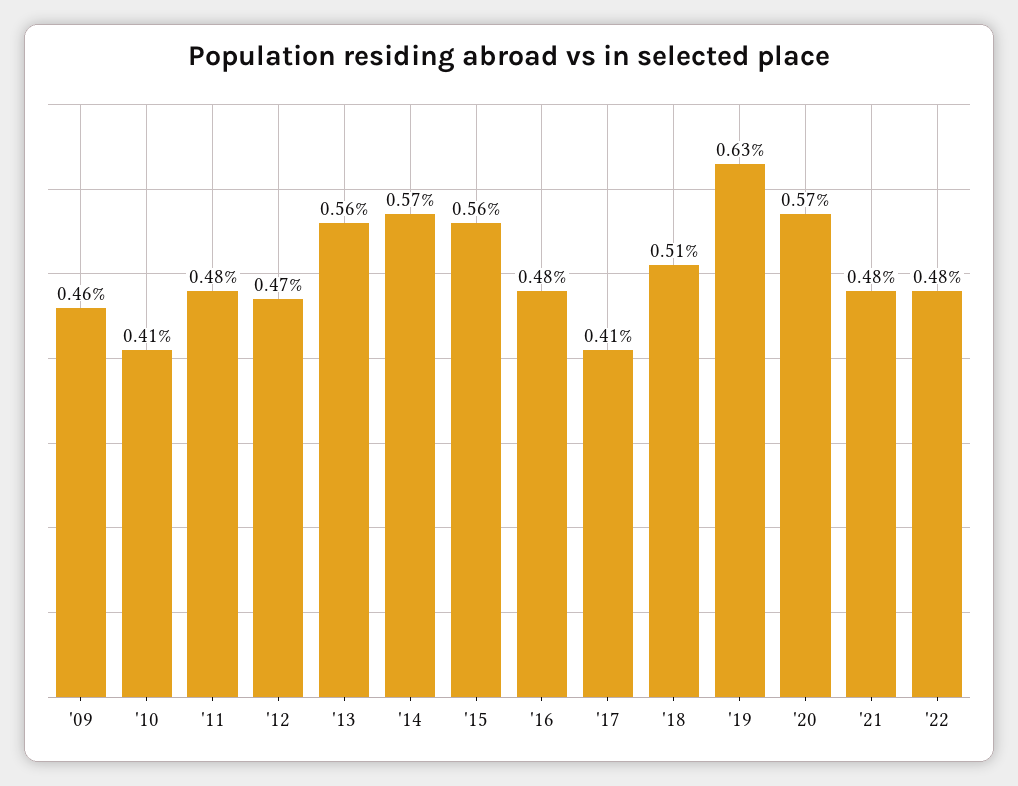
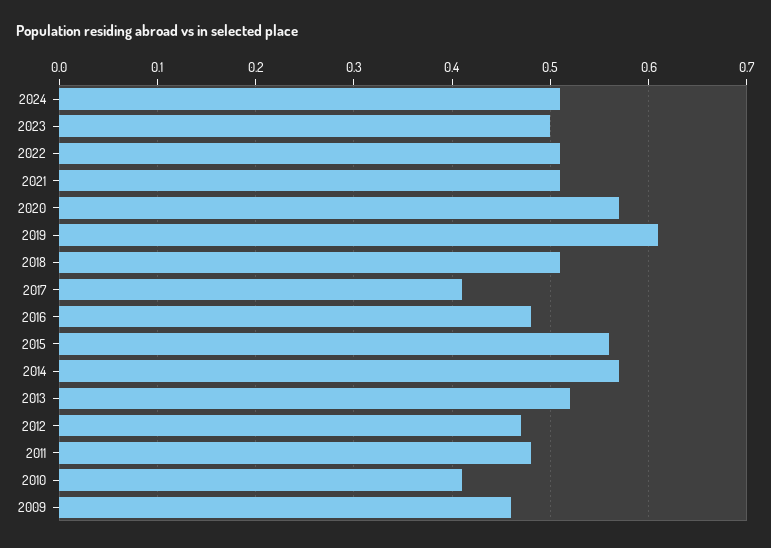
'13: 0.56 -> 0.52
'19: 0.63 -> 0.61
'21: 0.48 -> 0.51
'22: 0.48 -> 0.51
2024: none -> 0.51
2023: none -> 0.5

